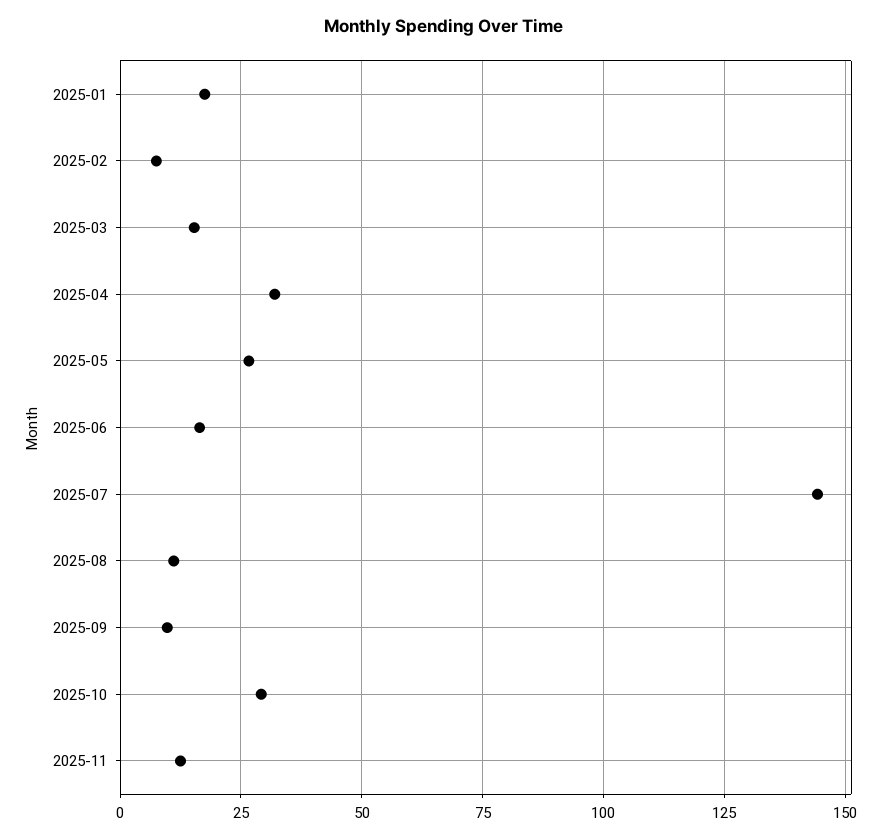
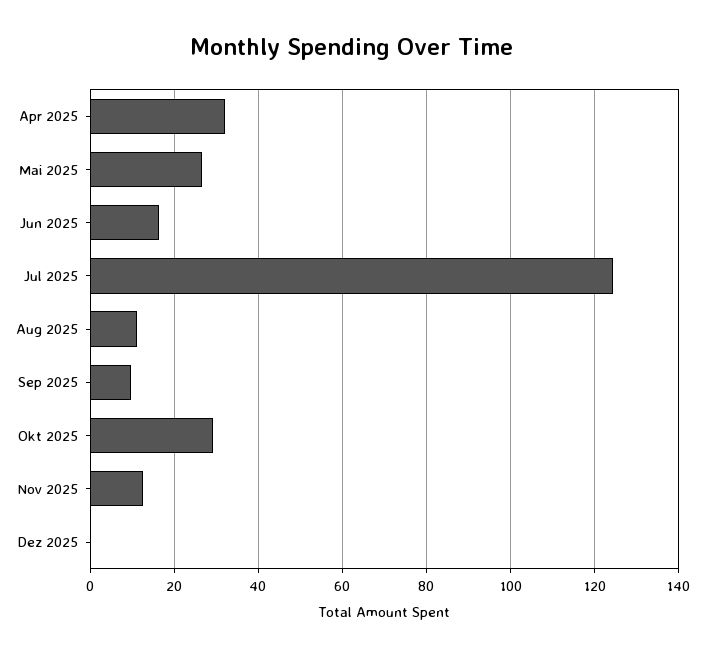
2025-01: 17.5 -> none
2025-02: 7.5 -> none
2025-03: 15 -> none
2025-07: 145 -> 124
Dez 2025: none -> 0

